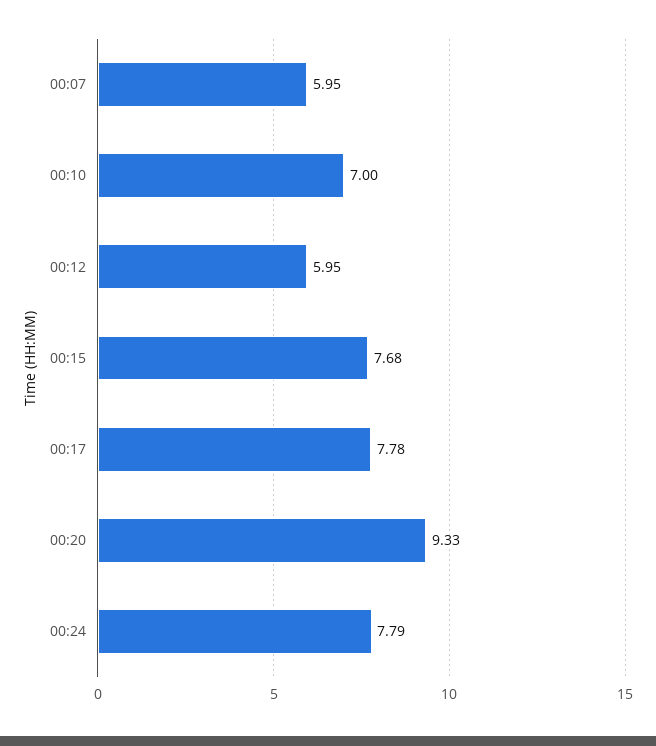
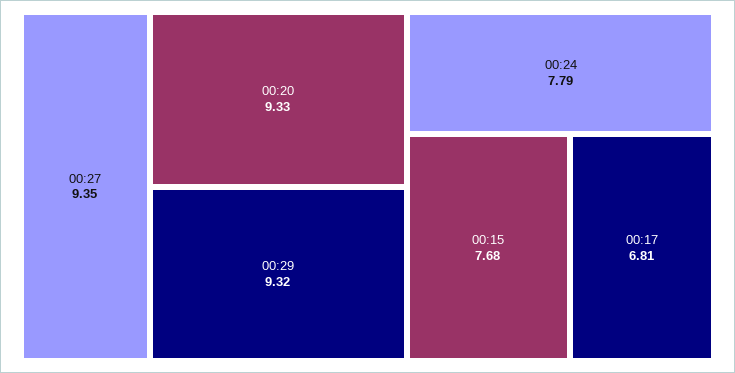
00:07: 5.95 -> none
00:10: 7 -> none
00:12: 5.95 -> none
00:17: 7.78 -> 6.81
00:27: none -> 9.35
00:29: none -> 9.32

